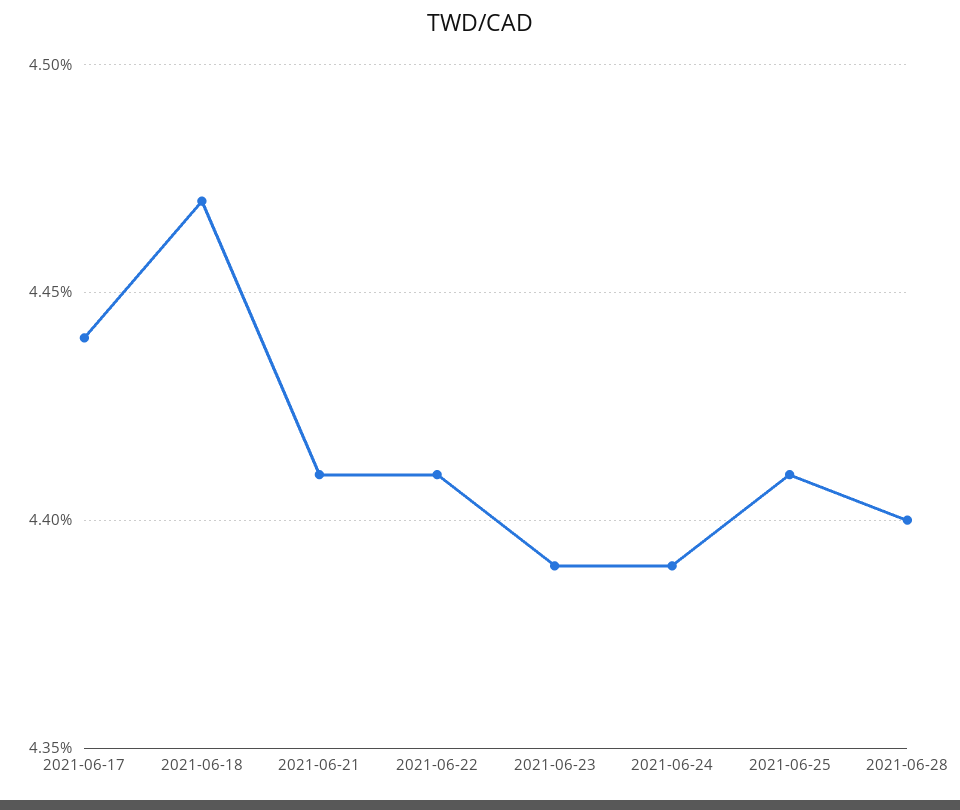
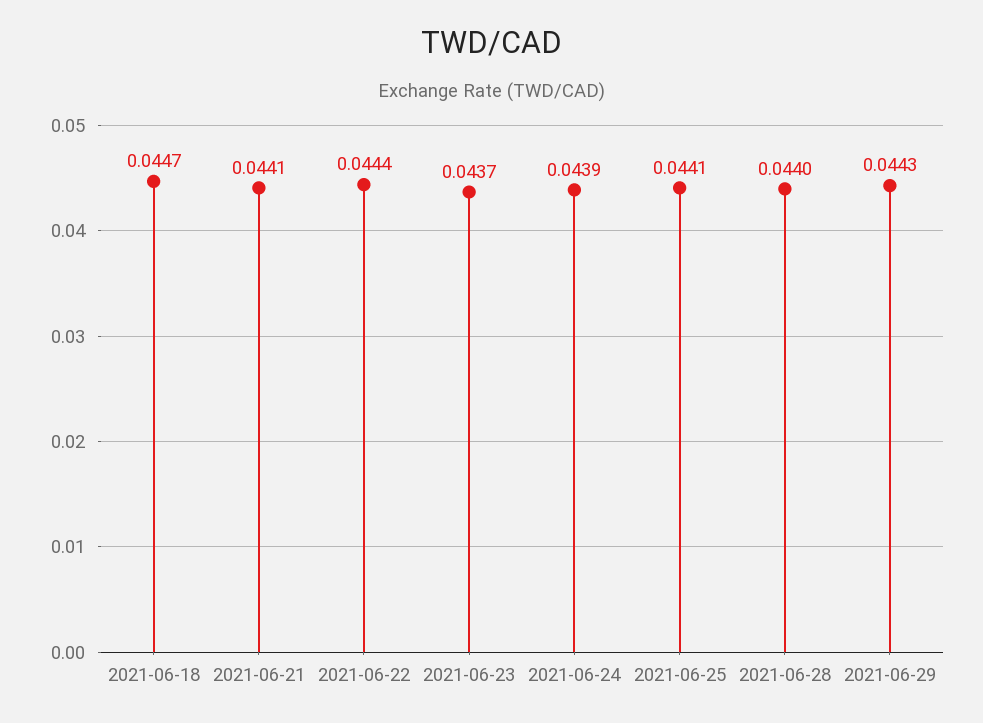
2021-06-17: 0.0444 -> none
2021-06-22: 0.0441 -> 0.0444
2021-06-23: 0.0439 -> 0.0437
2021-06-29: none -> 0.0443

